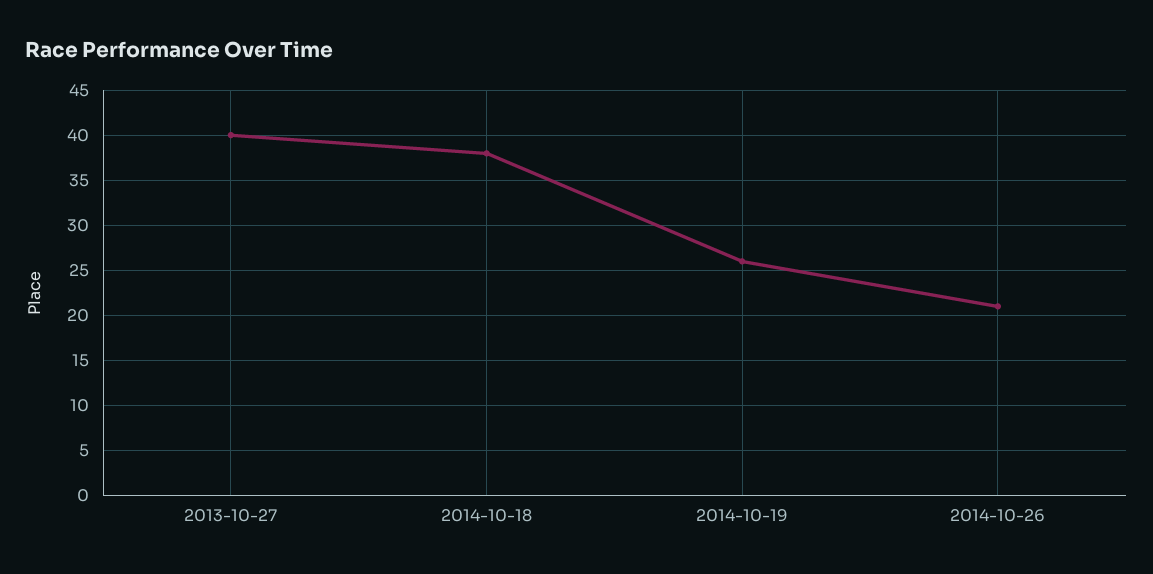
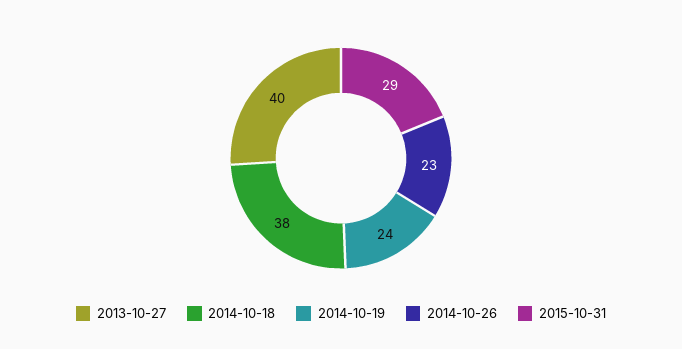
2014-10-19: 26 -> 24
2014-10-26: 21 -> 23
2015-10-31: none -> 29

